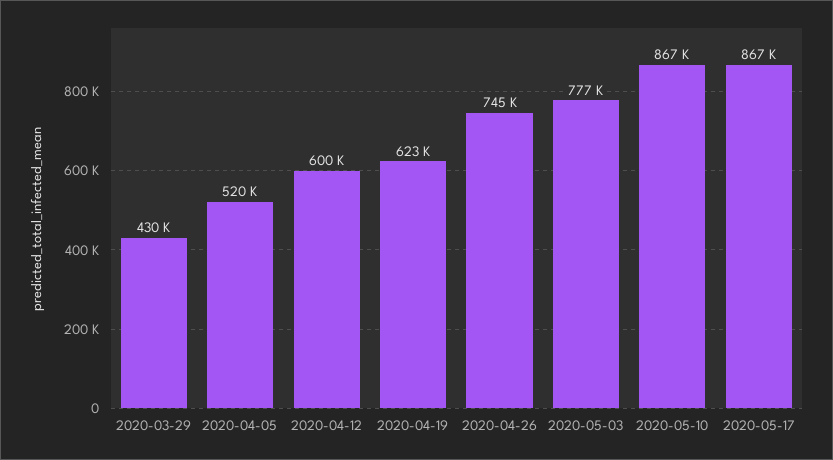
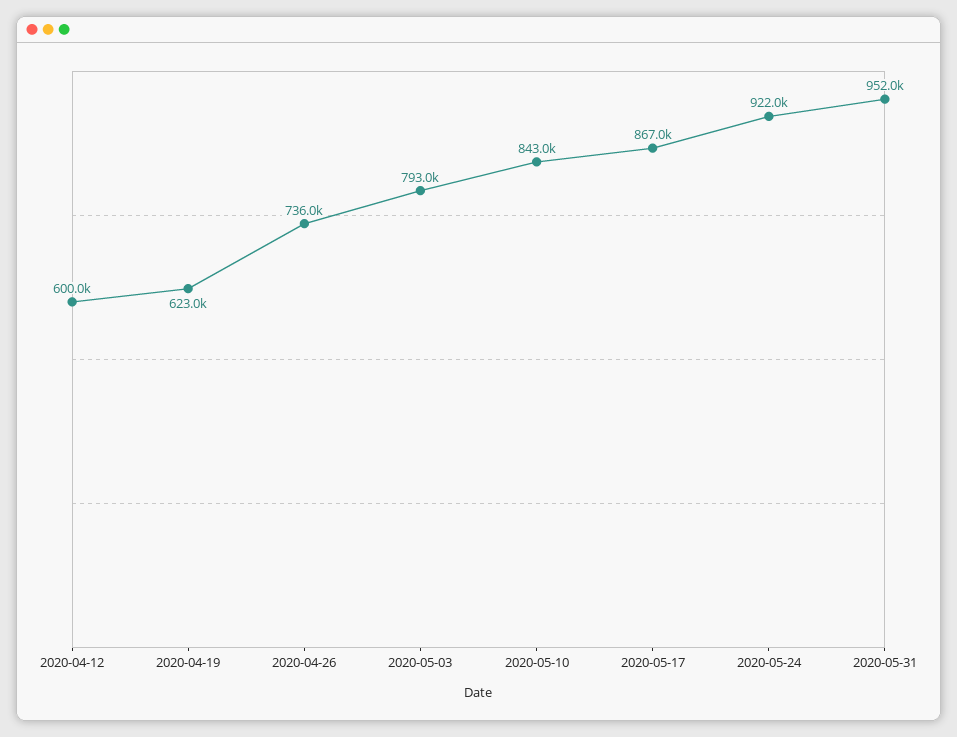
2020-03-29: 430000 -> none
2020-04-05: 520000 -> none
2020-04-26: 745000 -> 736000
2020-05-03: 777000 -> 793000
2020-05-10: 867000 -> 843000
2020-05-24: none -> 922000
2020-05-31: none -> 952000

